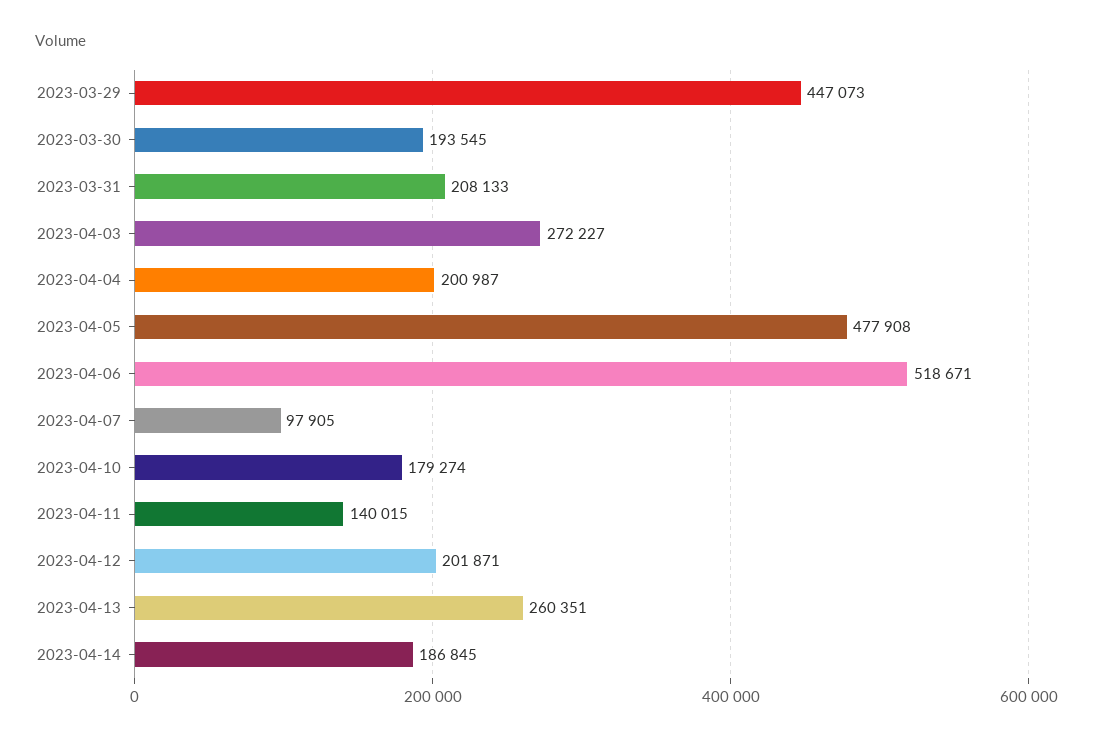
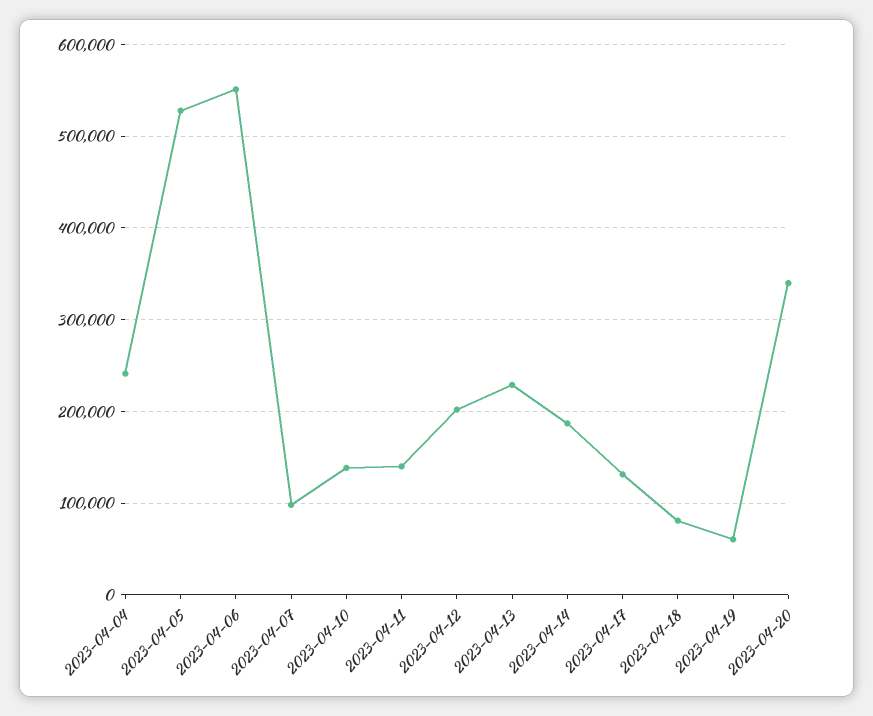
2023-03-29: 447073 -> none
2023-03-30: 193545 -> none
2023-03-31: 208133 -> none
2023-04-03: 272227 -> none
2023-04-04: 200987 -> 240000
2023-04-05: 477908 -> 530000
2023-04-06: 518671 -> 550000
2023-04-10: 179274 -> 140000
2023-04-13: 260351 -> 230000
2023-04-17: none -> 130000
2023-04-18: none -> 80000
2023-04-19: none -> 60000
2023-04-20: none -> 340000

